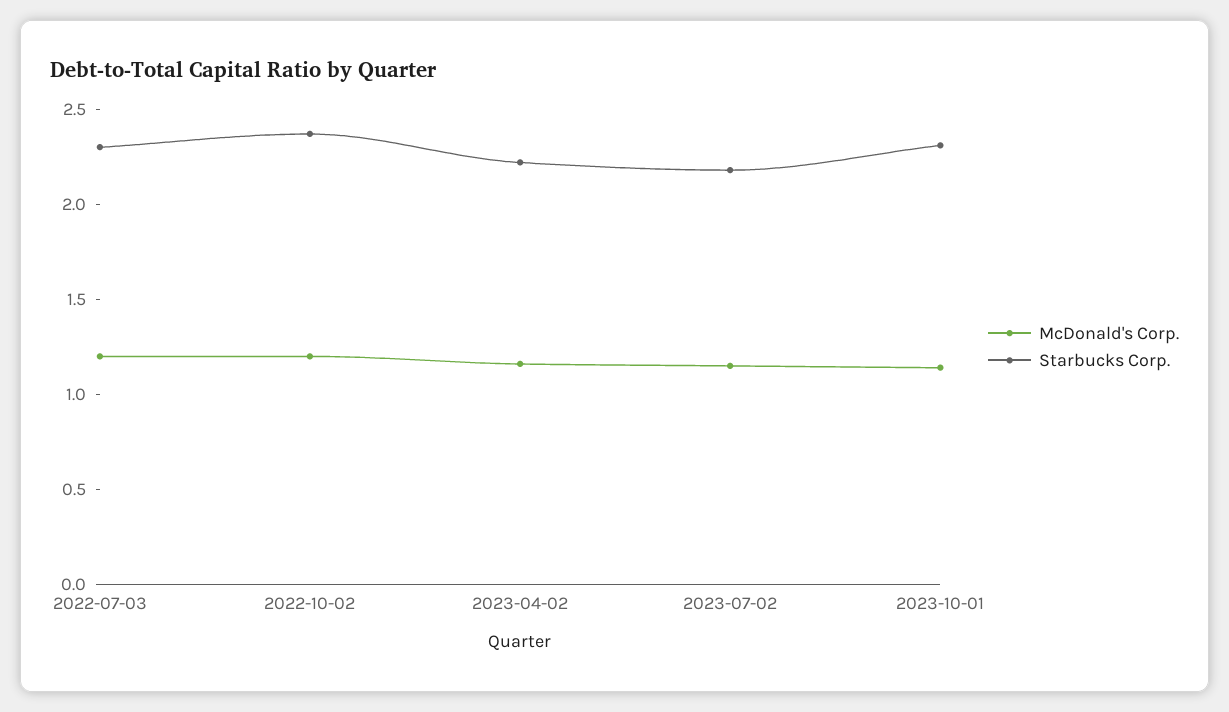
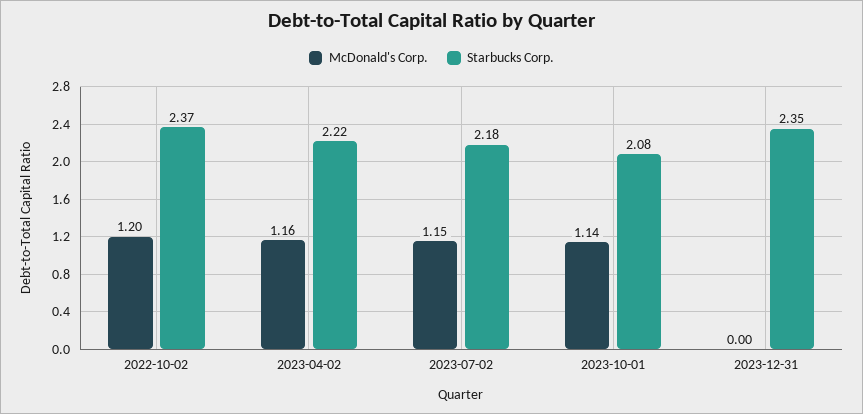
McDonald's Corp., 2022-07-03: 1.2 -> none
Starbucks Corp., 2022-07-03: 2.3 -> none
Starbucks Corp., 2023-10-01: 2.3 -> 2.08
McDonald's Corp., 2023-12-31: none -> 0
Starbucks Corp., 2023-12-31: none -> 2.35

